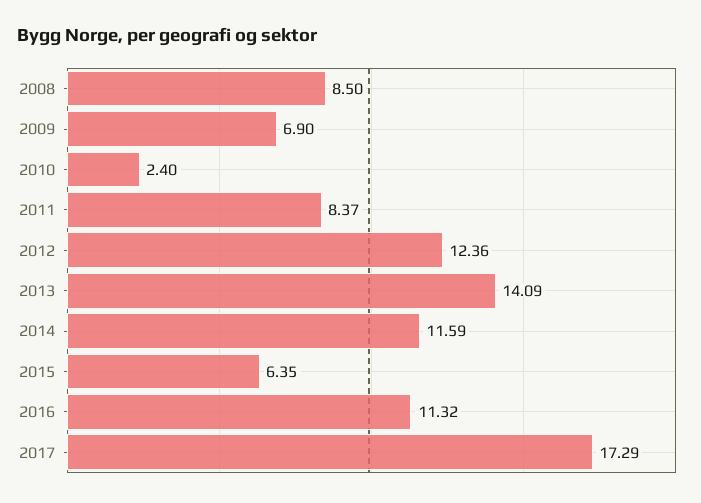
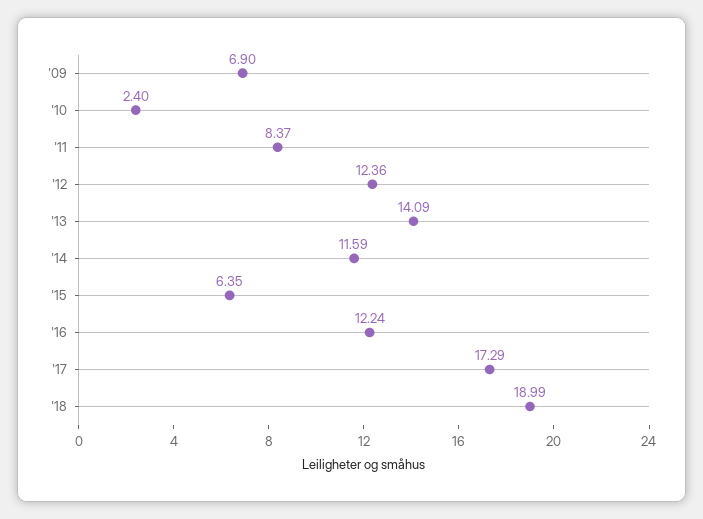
2008: 8.5 -> none
2016: 11.32 -> 12.24
'18: none -> 18.99

